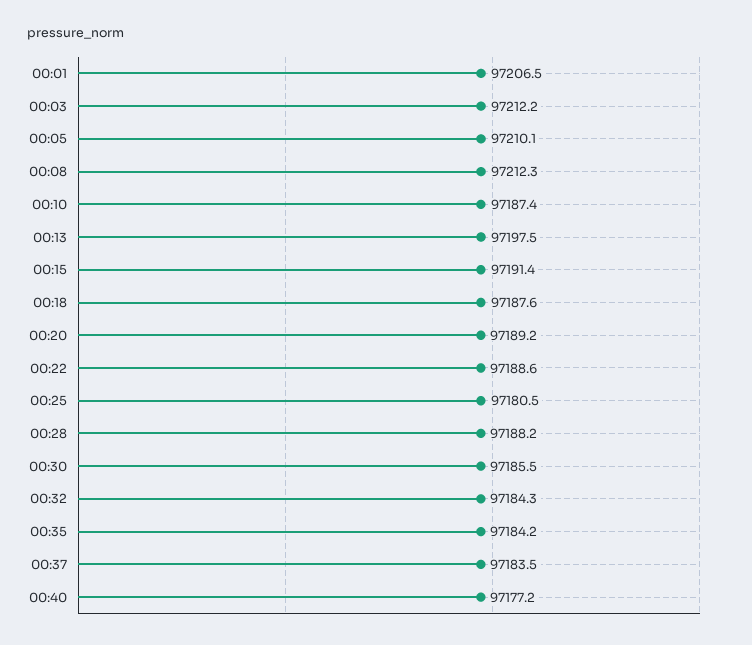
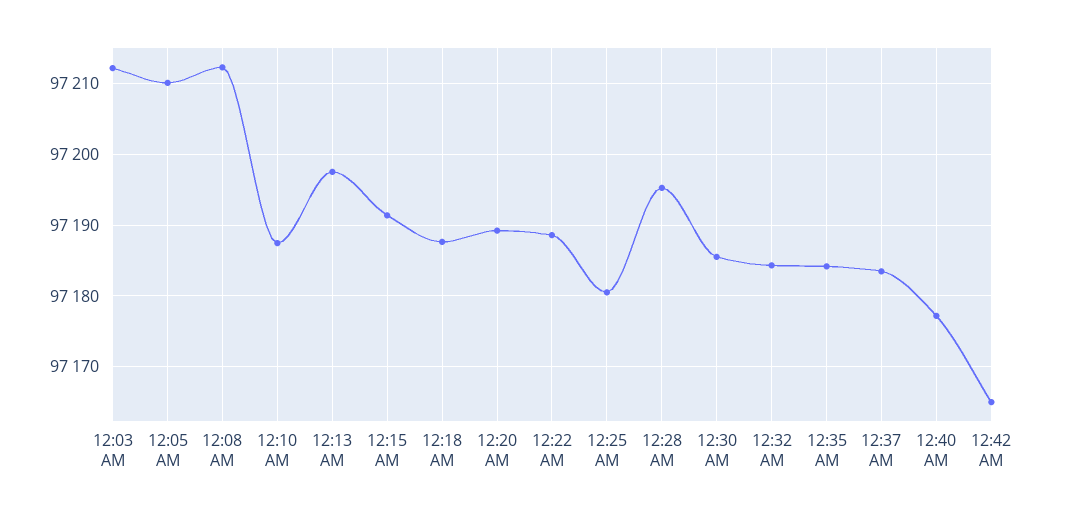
00:01: 97206.5 -> none
00:28: 97188.2 -> 97195
12:42 AM: none -> 97165

